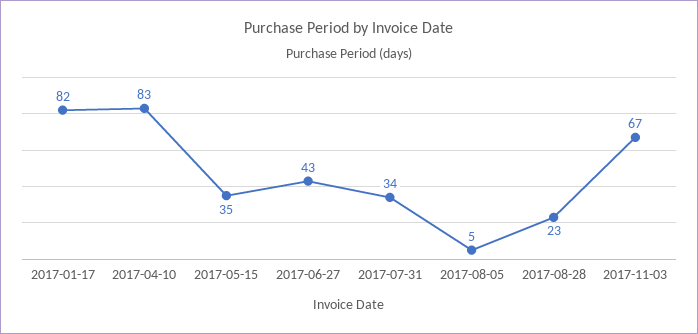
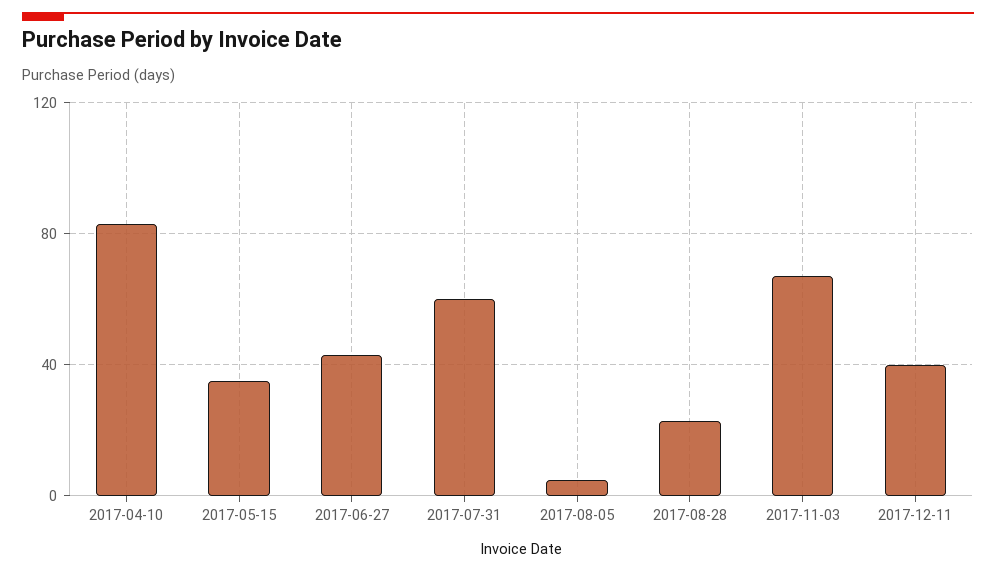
2017-01-17: 82 -> none
2017-07-31: 34 -> 60
2017-12-11: none -> 40

